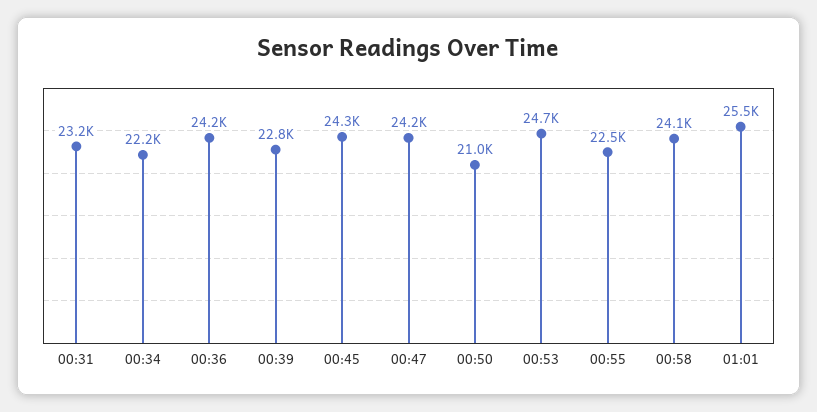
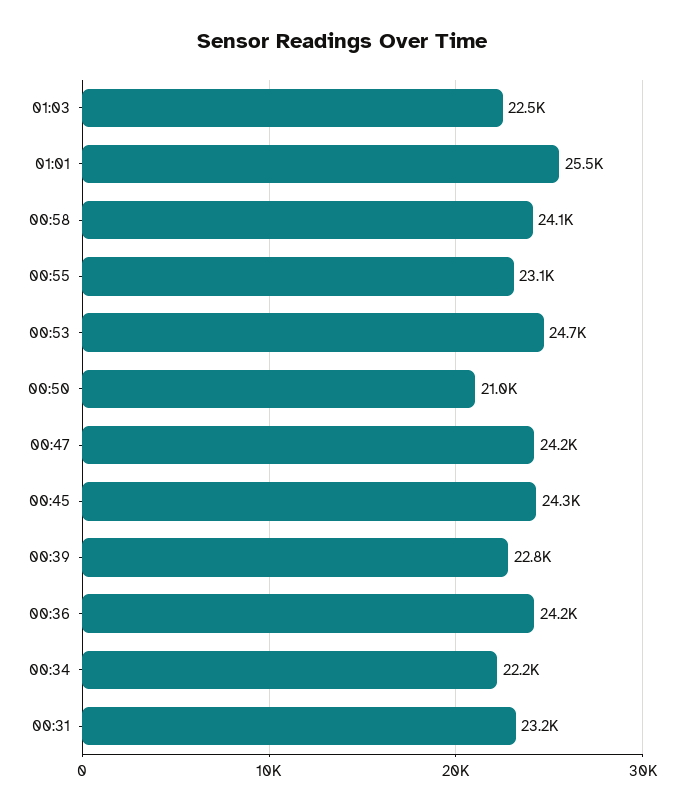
00:55: 22500 -> 23100
01:03: none -> 22500

